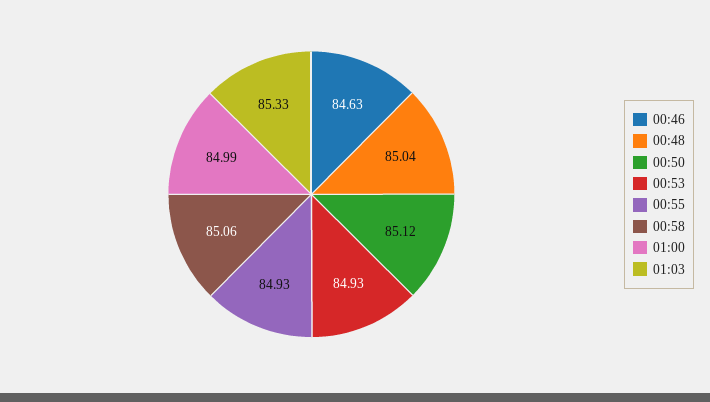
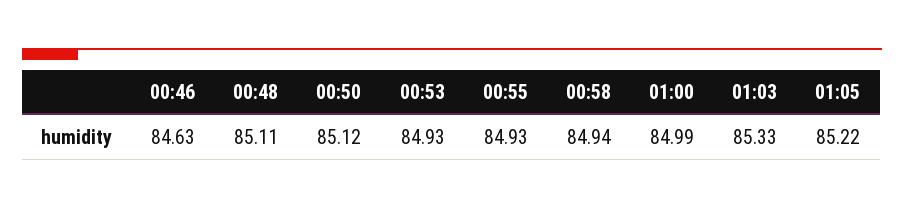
00:48: 85.04 -> 85.11
00:58: 85.06 -> 84.94
01:05: none -> 85.22

